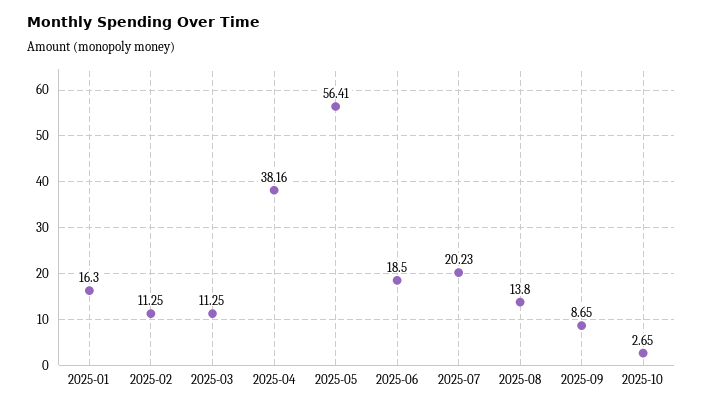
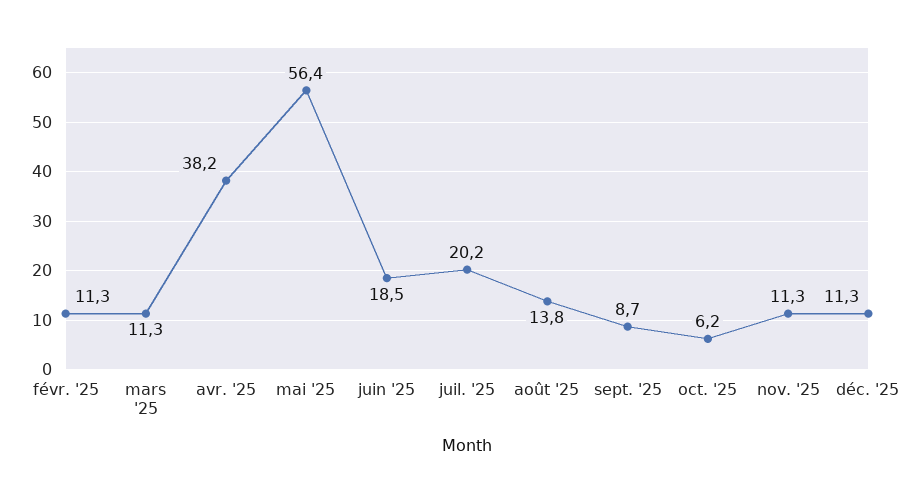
2025-01: 16.3 -> none
2025-10: 2.65 -> 6.2
nov. '25: none -> 11.3
déc. '25: none -> 11.3

